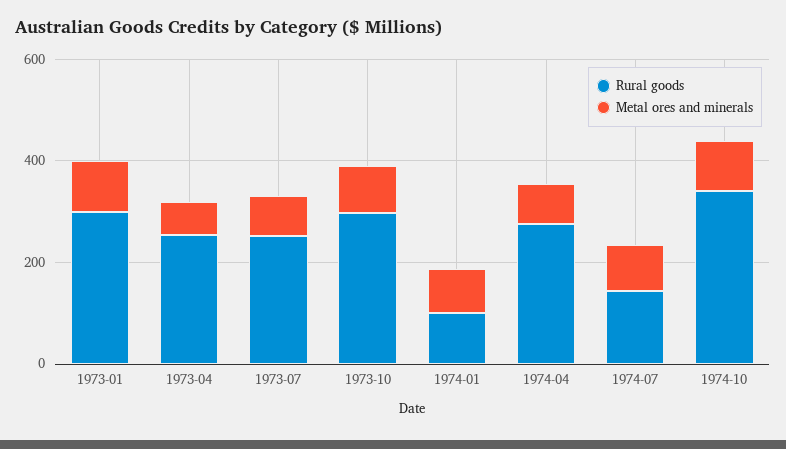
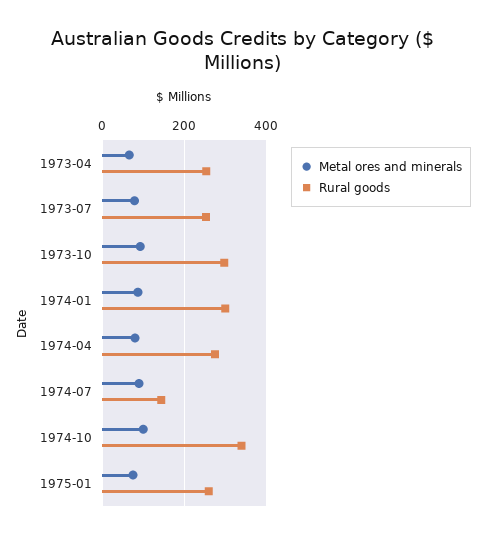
Rural goods, 1973-01: 300 -> none
Metal ores and minerals, 1973-01: 100 -> none
Rural goods, 1974-01: 100 -> 300
Metal ores and minerals, 1975-01: none -> 80
Rural goods, 1975-01: none -> 260

